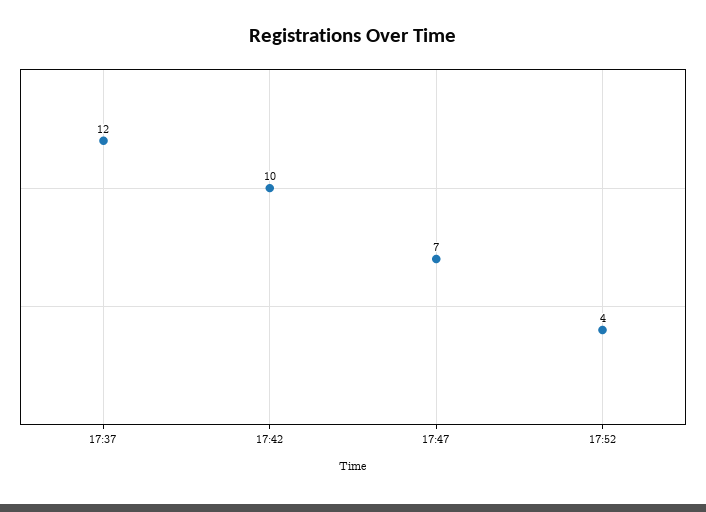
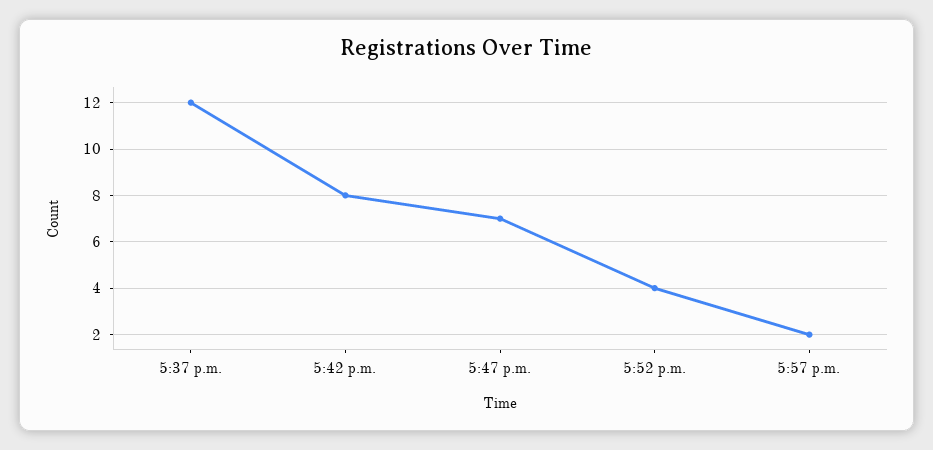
17:42: 10 -> 8
5:57 p.m.: none -> 2

